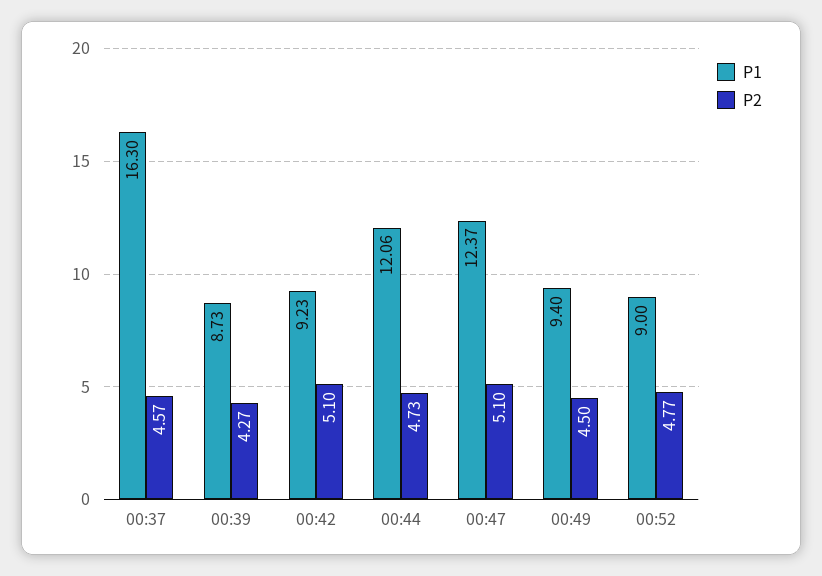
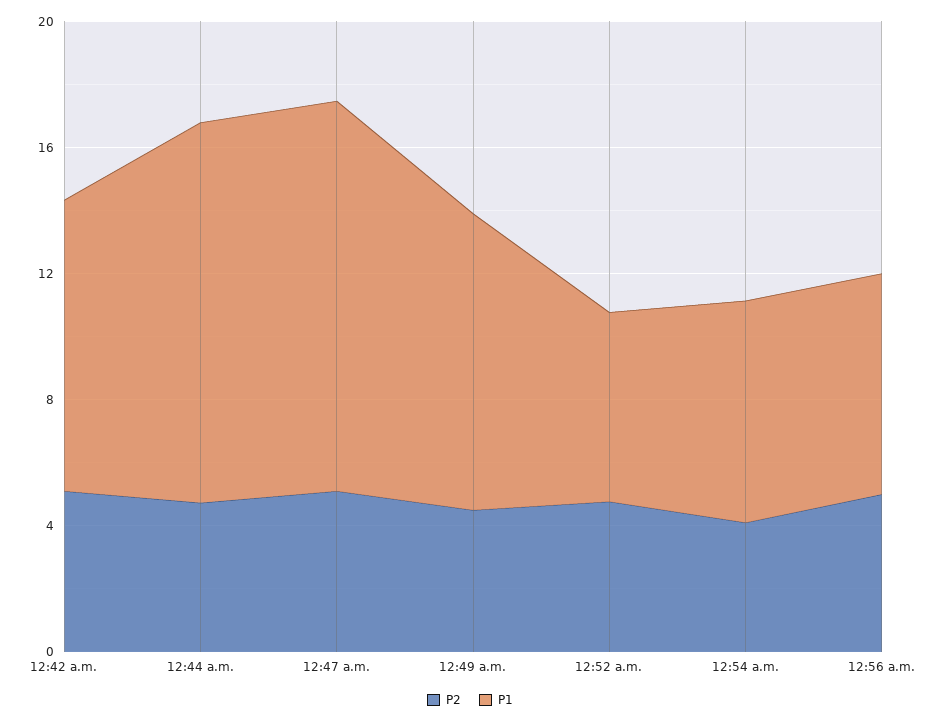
P1, 00:37: 16.3 -> none
P2, 00:37: 4.57 -> none
P1, 00:39: 8.73 -> none
P2, 00:39: 4.27 -> none
P1, 00:52: 9 -> 6
P2, 12:54 a.m.: none -> 4
P1, 12:54 a.m.: none -> 7
P2, 12:56 a.m.: none -> 5
P1, 12:56 a.m.: none -> 7

